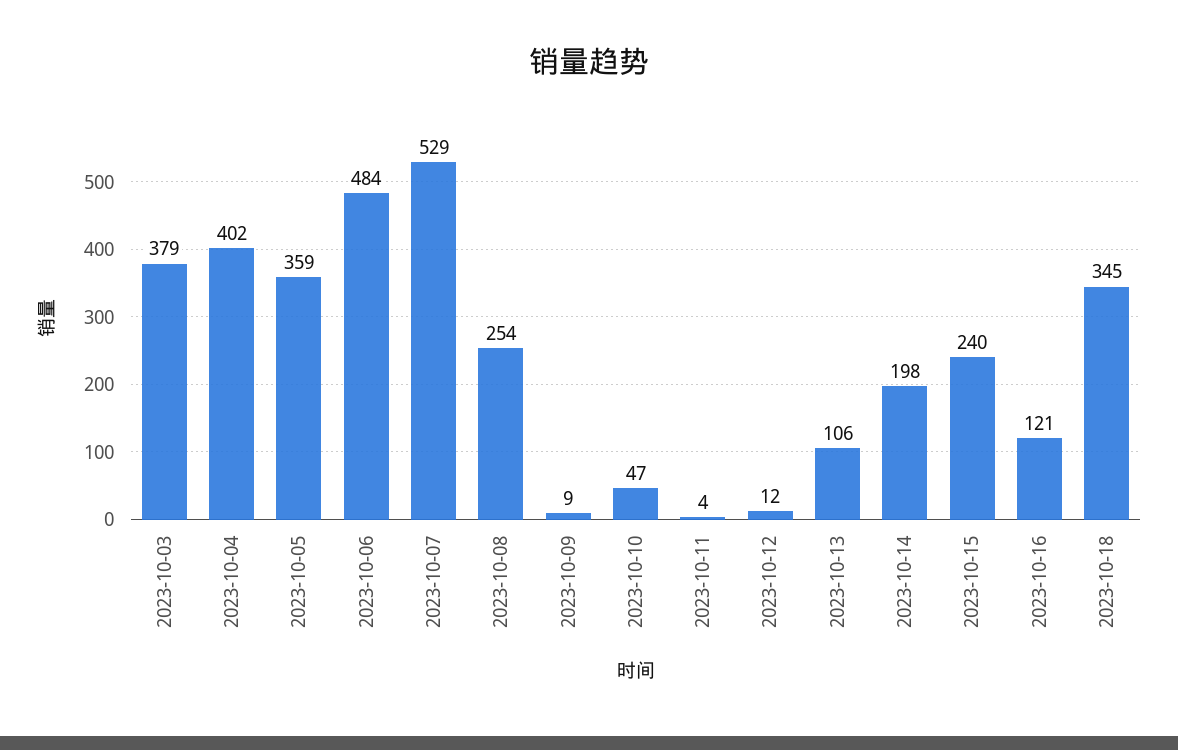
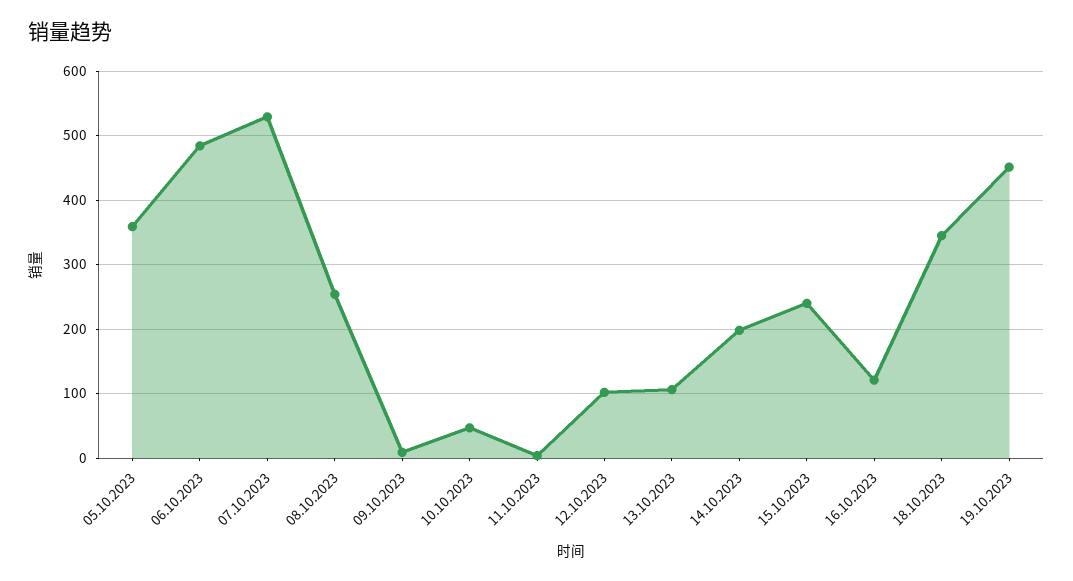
2023-10-03: 379 -> none
2023-10-04: 402 -> none
2023-10-12: 12 -> 100
19.10.2023: none -> 450

